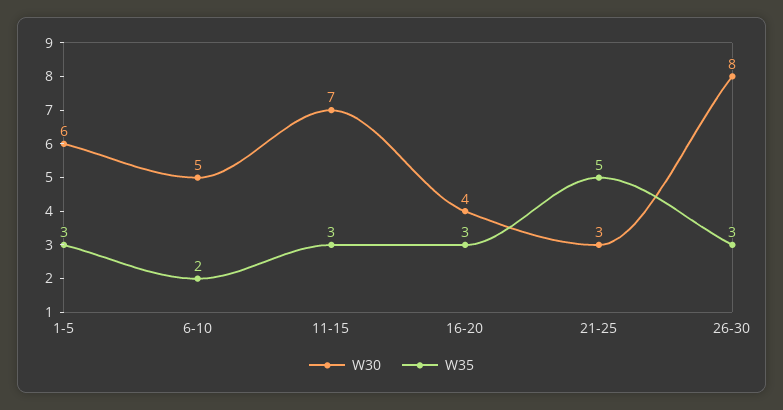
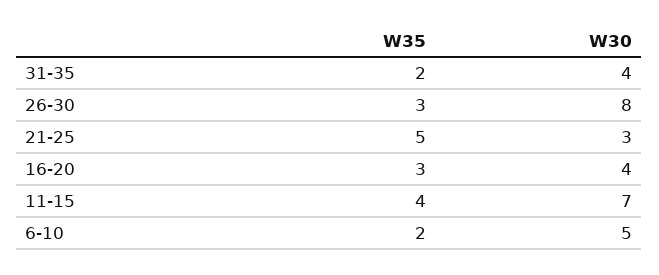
W30, 1-5: 6 -> none
W35, 1-5: 3 -> none
W35, 11-15: 3 -> 4
W35, 31-35: none -> 2
W30, 31-35: none -> 4

